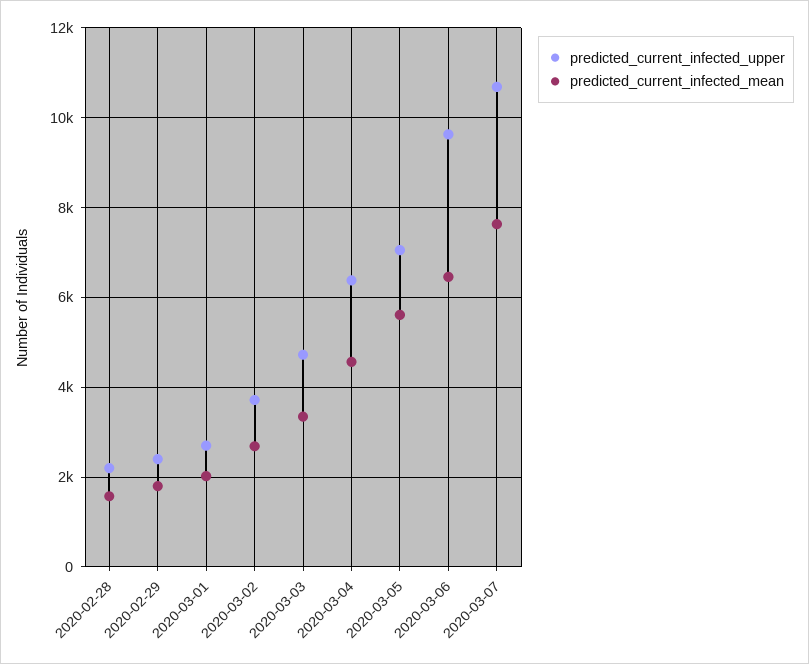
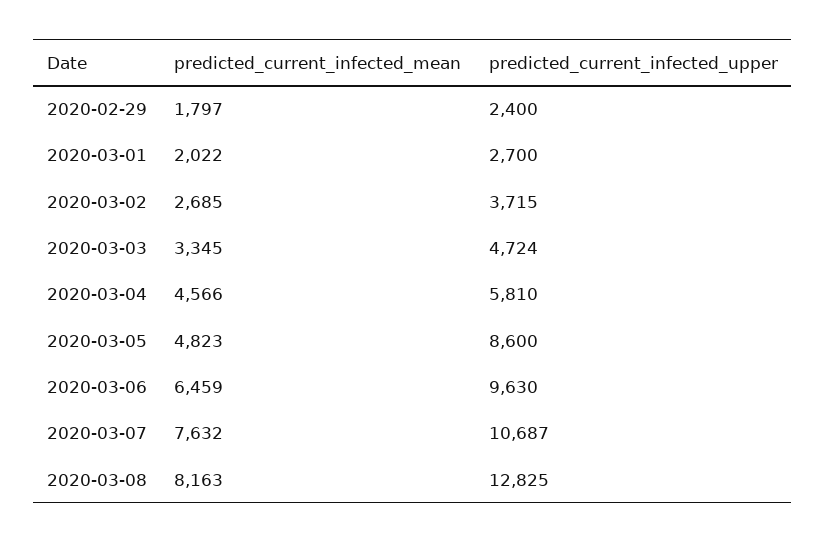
predicted_current_infected_upper, 2020-02-28: 2200 -> none
predicted_current_infected_mean, 2020-02-28: 1600 -> none
predicted_current_infected_upper, 2020-03-04: 6400 -> 5810
predicted_current_infected_upper, 2020-03-05: 7000 -> 8600
predicted_current_infected_mean, 2020-03-05: 5600 -> 4823
predicted_current_infected_mean, 2020-03-08: none -> 8163
predicted_current_infected_upper, 2020-03-08: none -> 12825

